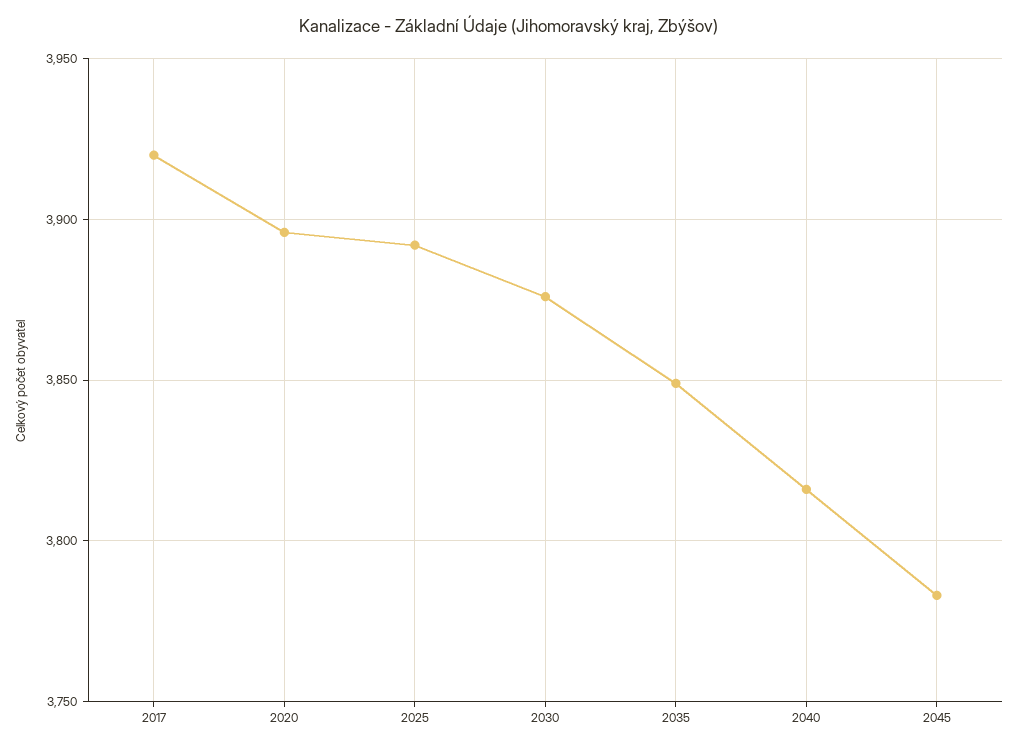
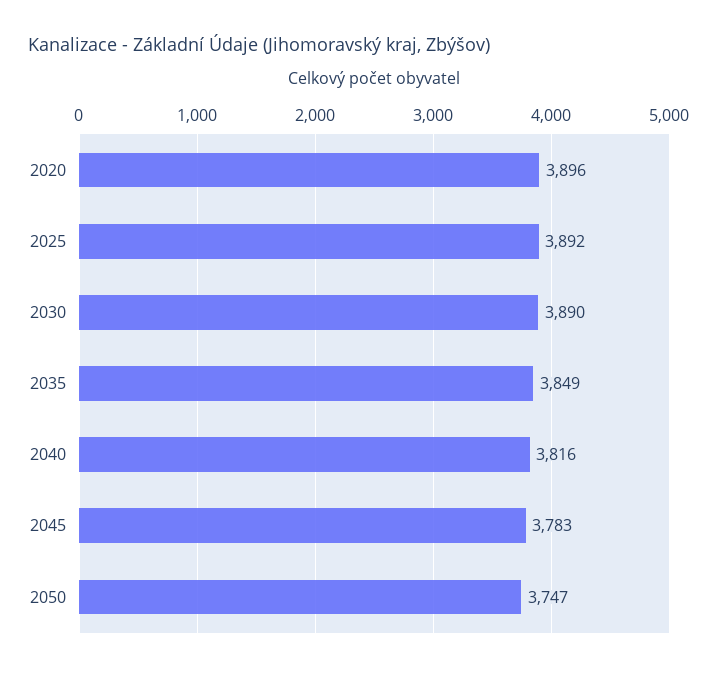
2017: 3920 -> none
2030: 3875 -> 3890
2050: none -> 3747

